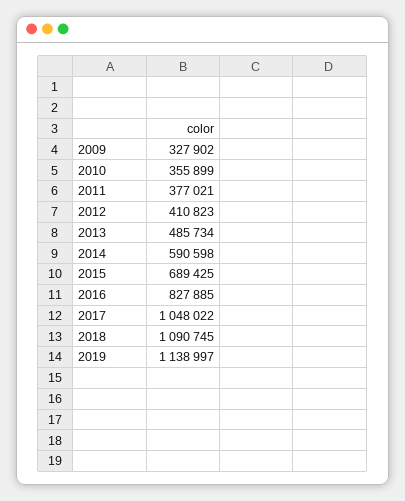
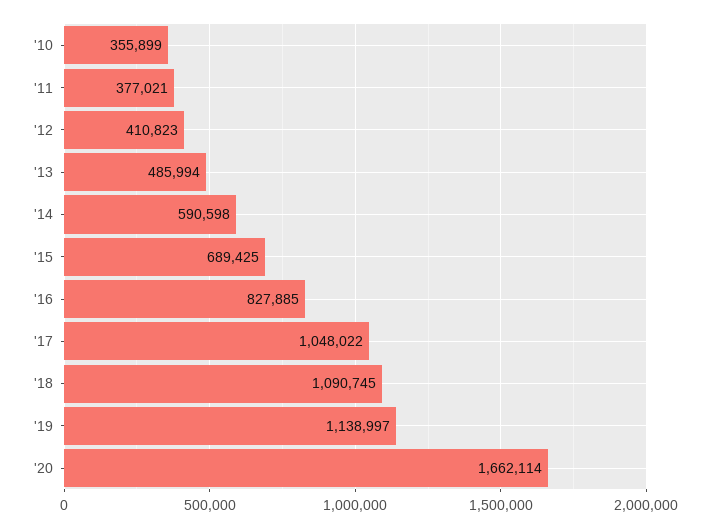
2009: 327902 -> none
2013: 485734 -> 485994
'20: none -> 1662114

